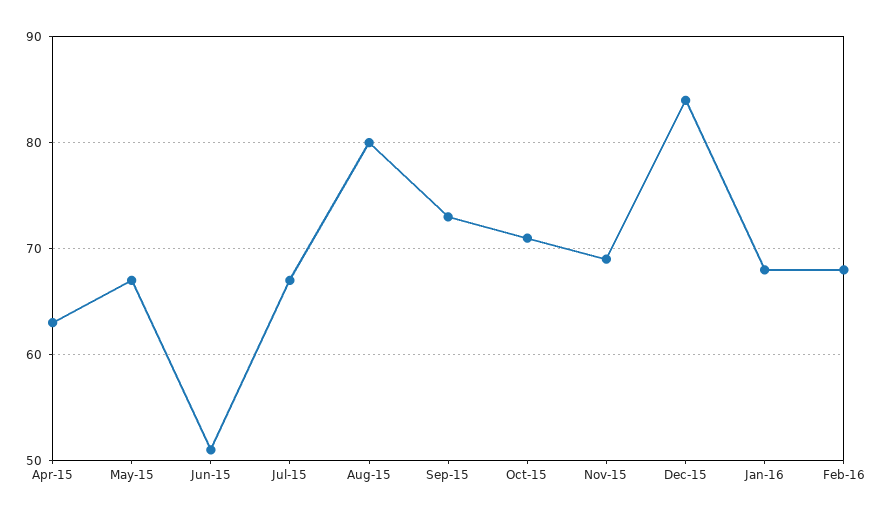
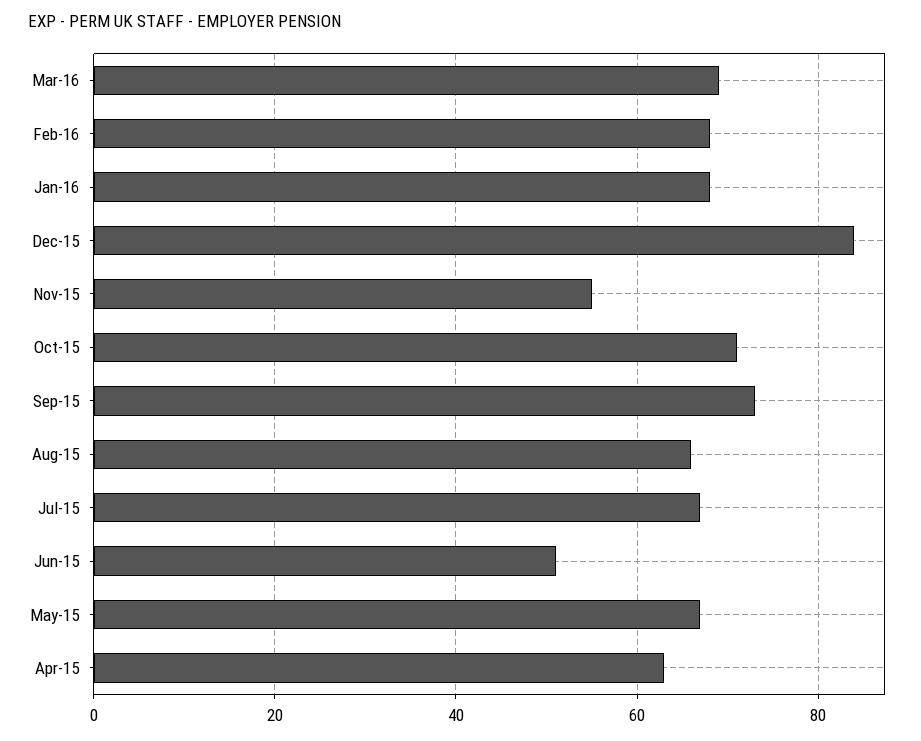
Aug-15: 80 -> 65
Nov-15: 69 -> 55
Mar-16: none -> 70

